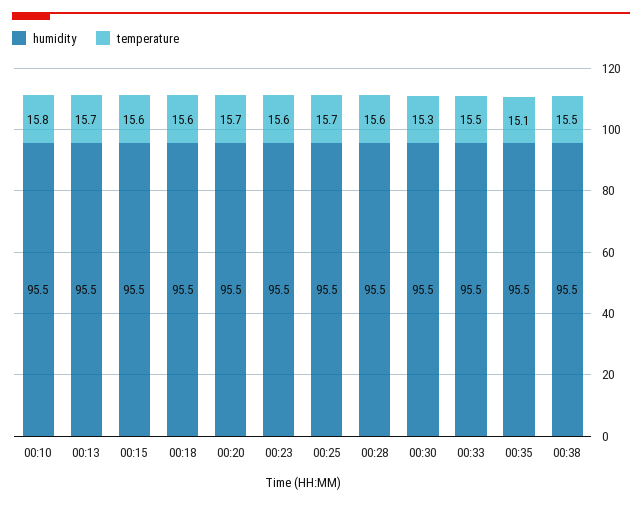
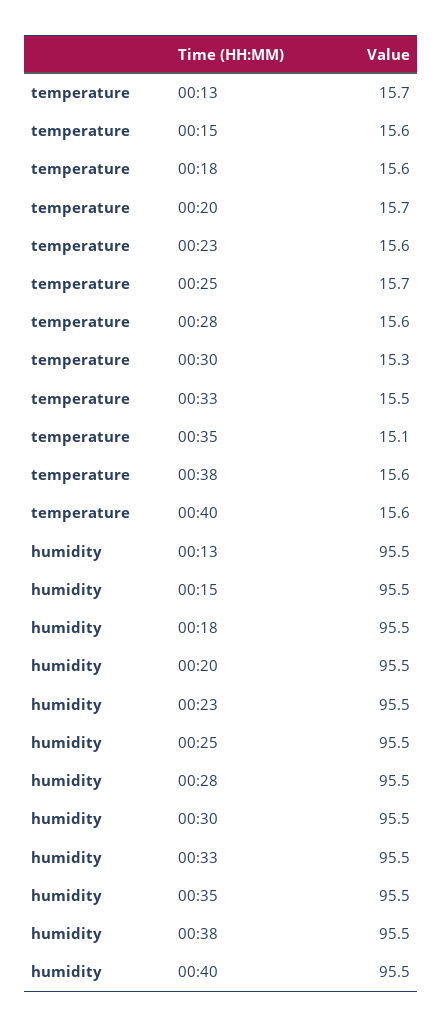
humidity, 00:10: 95.5 -> none
temperature, 00:10: 15.8 -> none
temperature, 00:38: 15.5 -> 15.6
temperature, 00:40: none -> 15.6
humidity, 00:40: none -> 95.5

